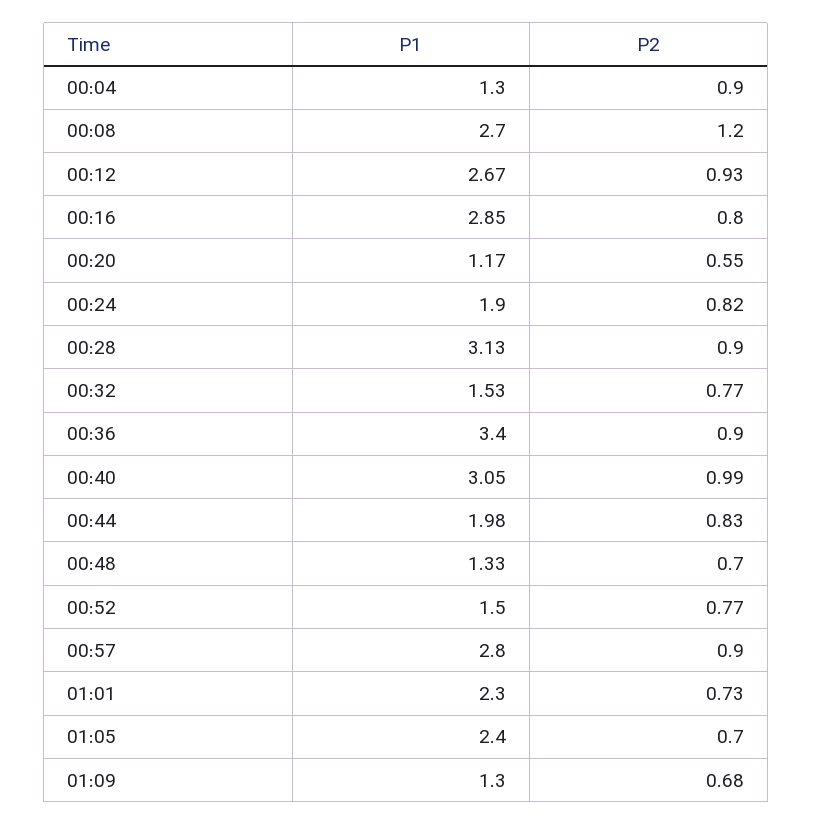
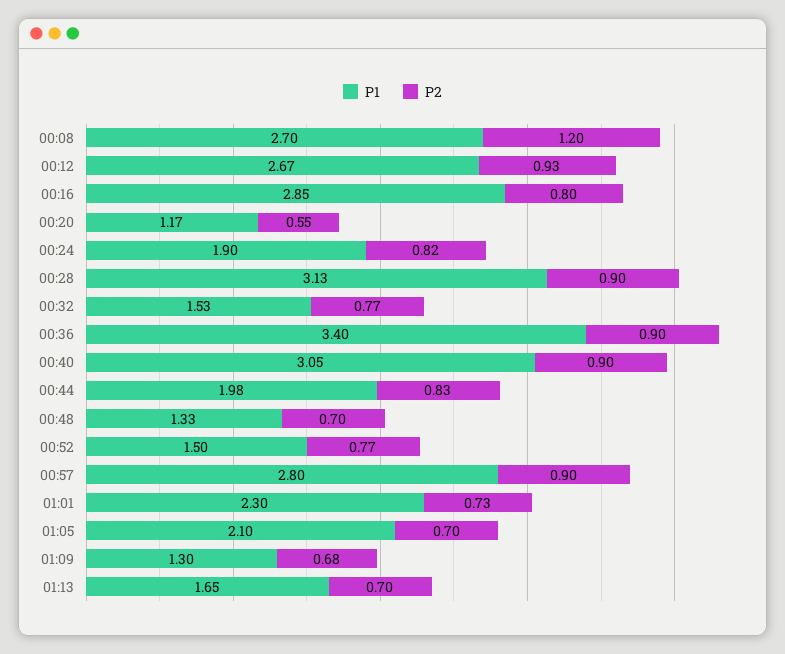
P1, 00:04: 1.3 -> none
P2, 00:04: 0.9 -> none
P2, 00:40: 0.99 -> 0.9
P1, 01:05: 2.4 -> 2.1
P1, 01:13: none -> 1.65
P2, 01:13: none -> 0.7

